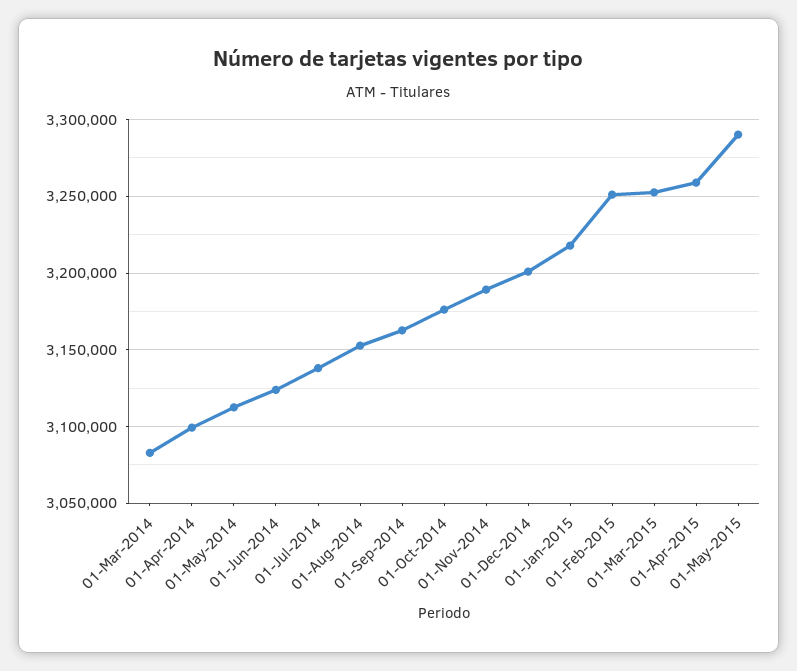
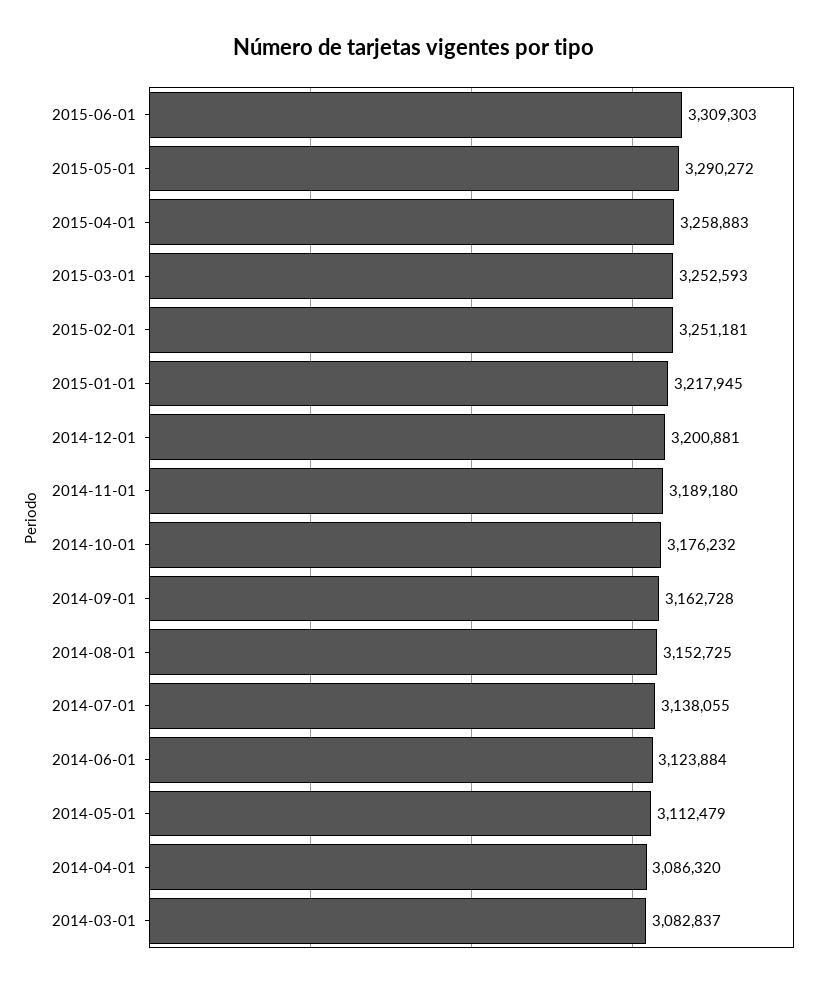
01-Apr-2014: 3100000 -> 3086320
2015-06-01: none -> 3309303

